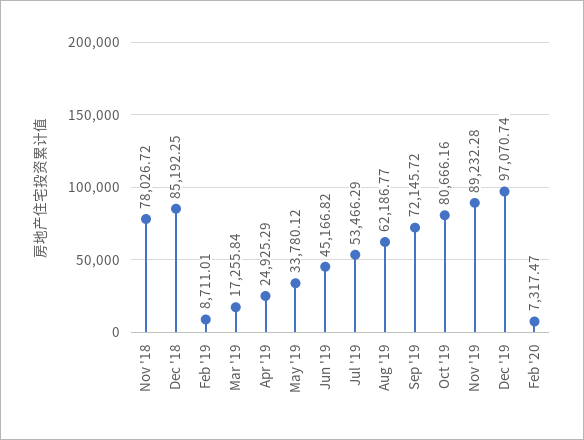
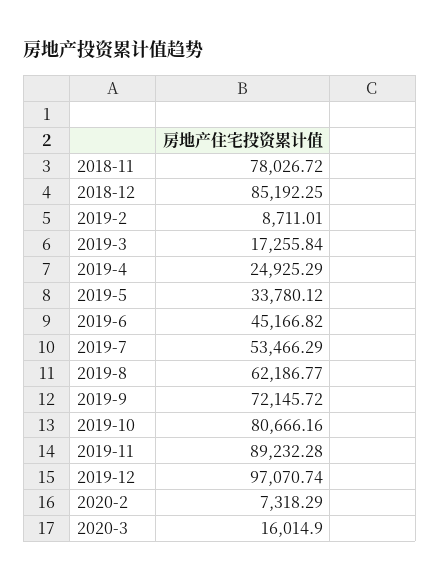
Feb '20: 7317.47 -> 7318.29
2020-3: none -> 16014.9

